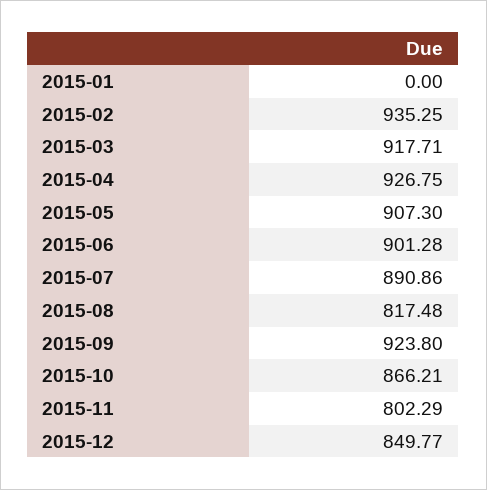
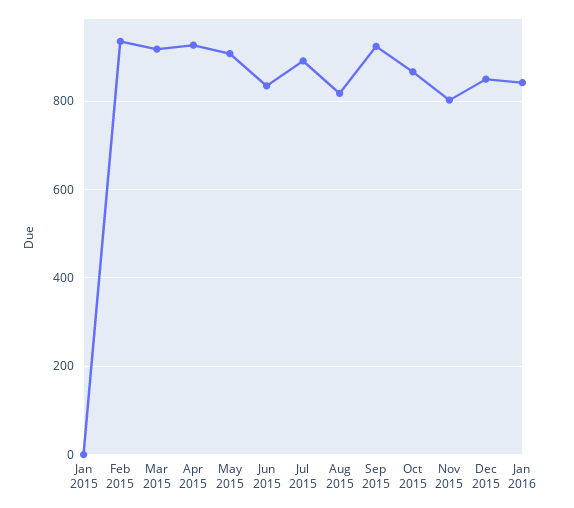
2015-06: 901.28 -> 840
Jan 2016: none -> 840

